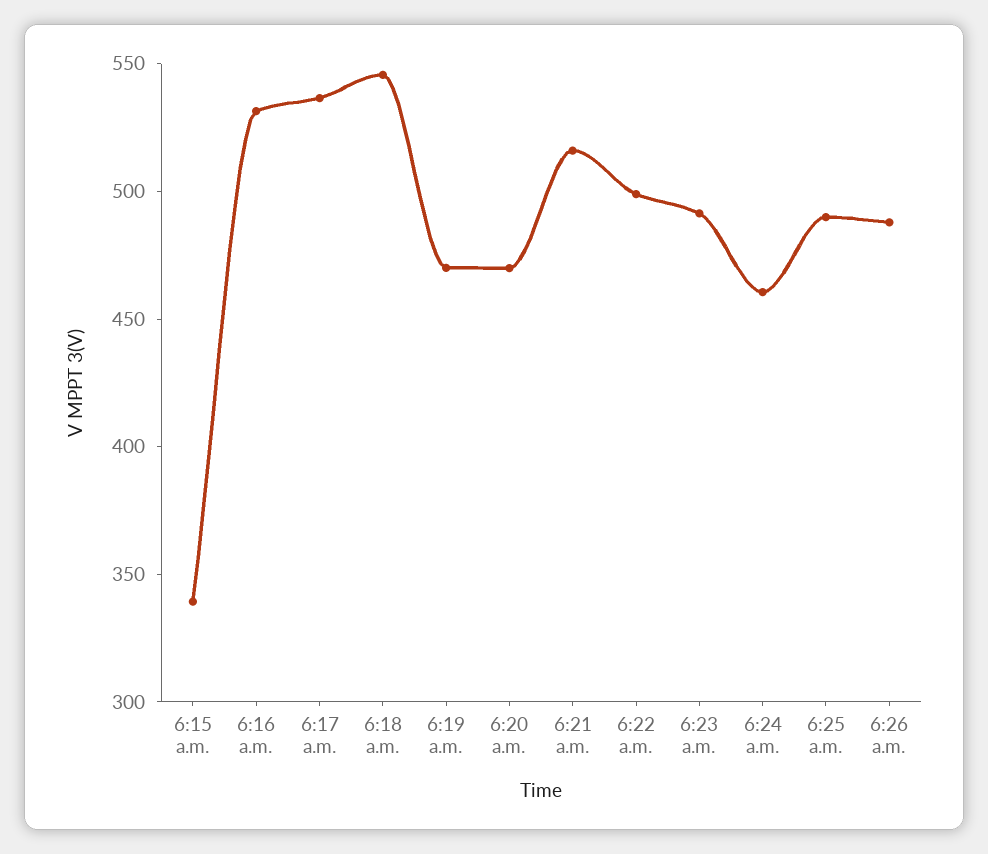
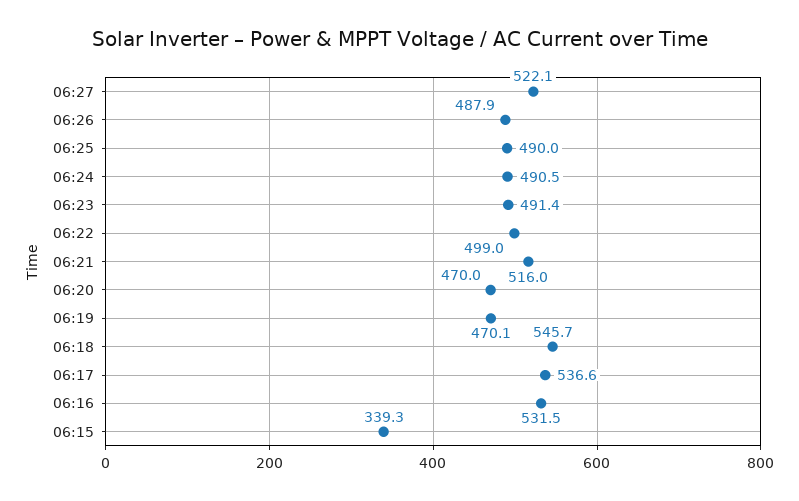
6:24 a.m.: 460 -> 490.5
06:27: none -> 522.1

